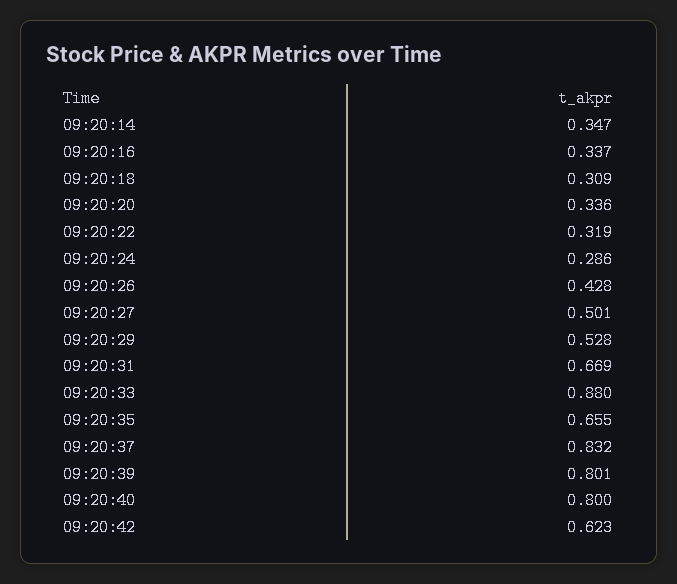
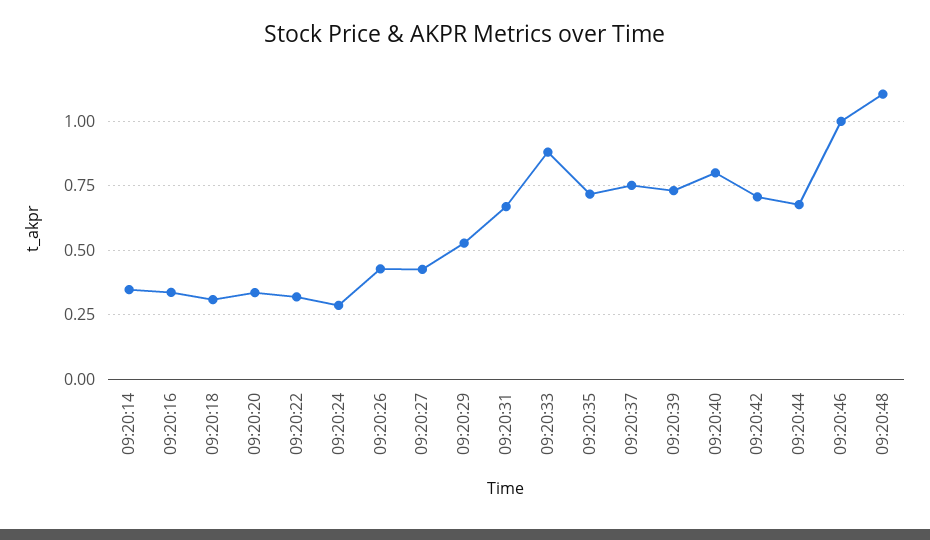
09:20:27: 0.501 -> 0.425
09:20:35: 0.655 -> 0.725
09:20:37: 0.832 -> 0.75
09:20:39: 0.801 -> 0.725
09:20:42: 0.623 -> 0.7
09:20:44: none -> 0.675
09:20:46: none -> 1
09:20:48: none -> 1.1

